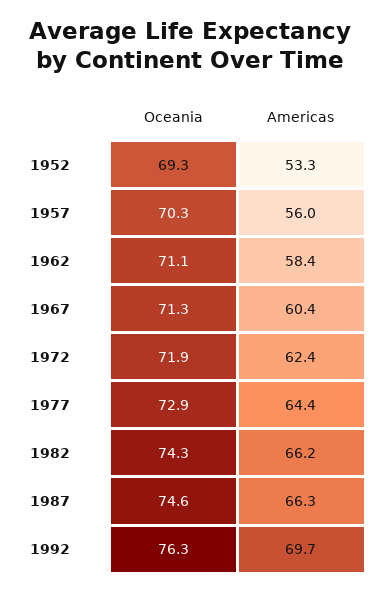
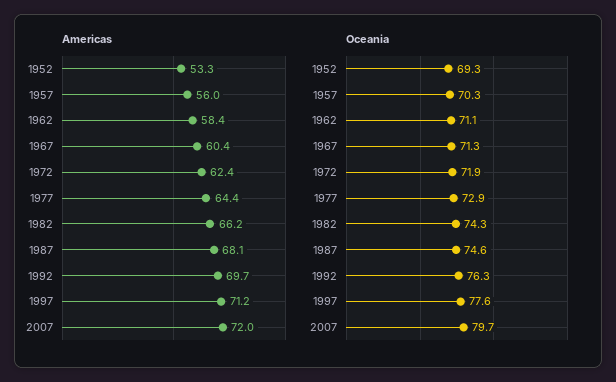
Americas, 1987: 66.3 -> 68.1
Americas, 1997: none -> 71.2
Americas, 2007: none -> 72
Oceania, 1997: none -> 77.6
Oceania, 2007: none -> 79.7

